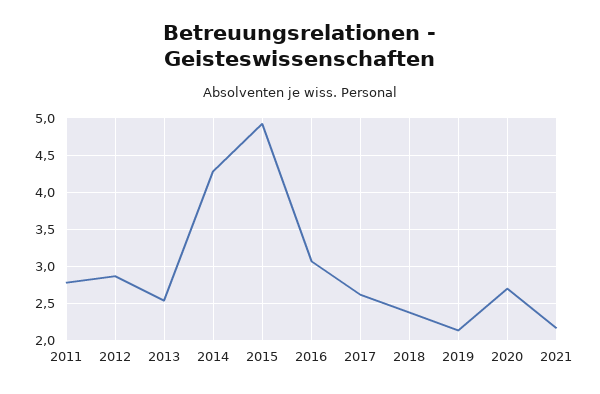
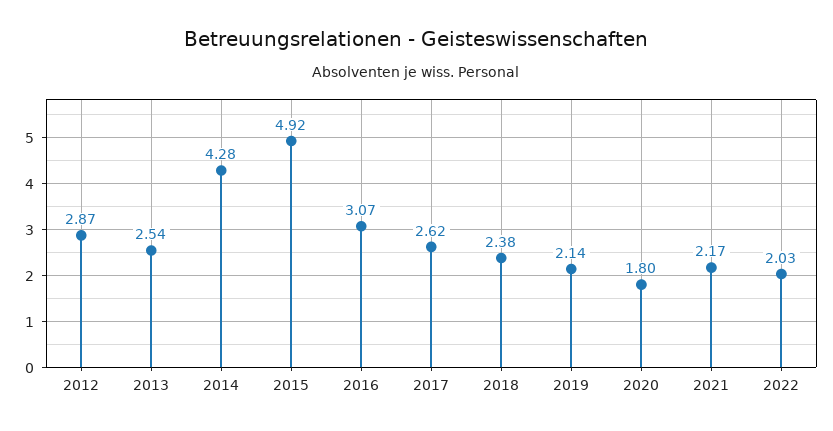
2011: 2.8 -> none
2020: 2.7 -> 1.8
2022: none -> 2.03

